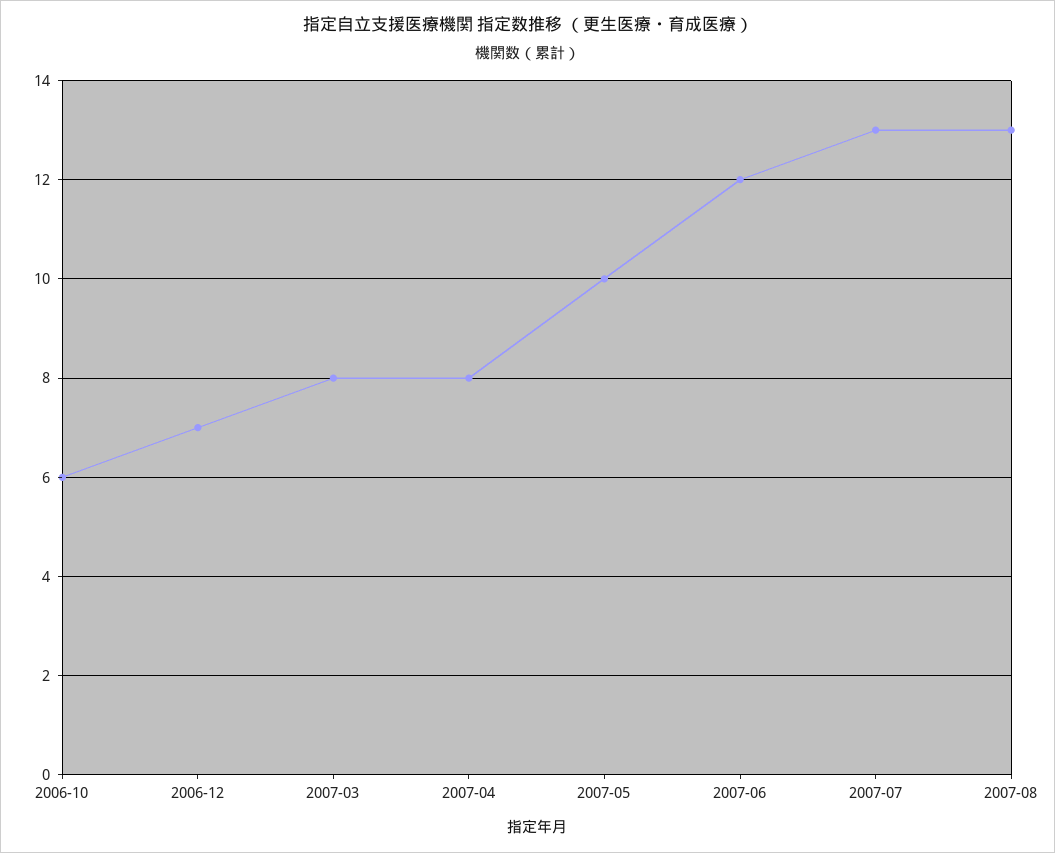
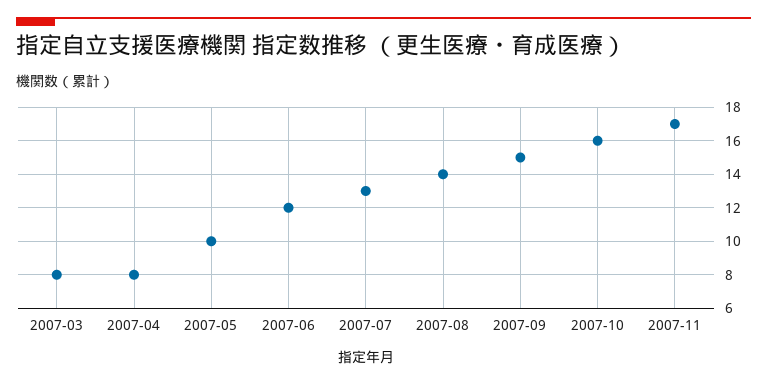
2006-10: 6 -> none
2006-12: 7 -> none
2007-08: 13 -> 14
2007-09: none -> 15
2007-10: none -> 16
2007-11: none -> 17

